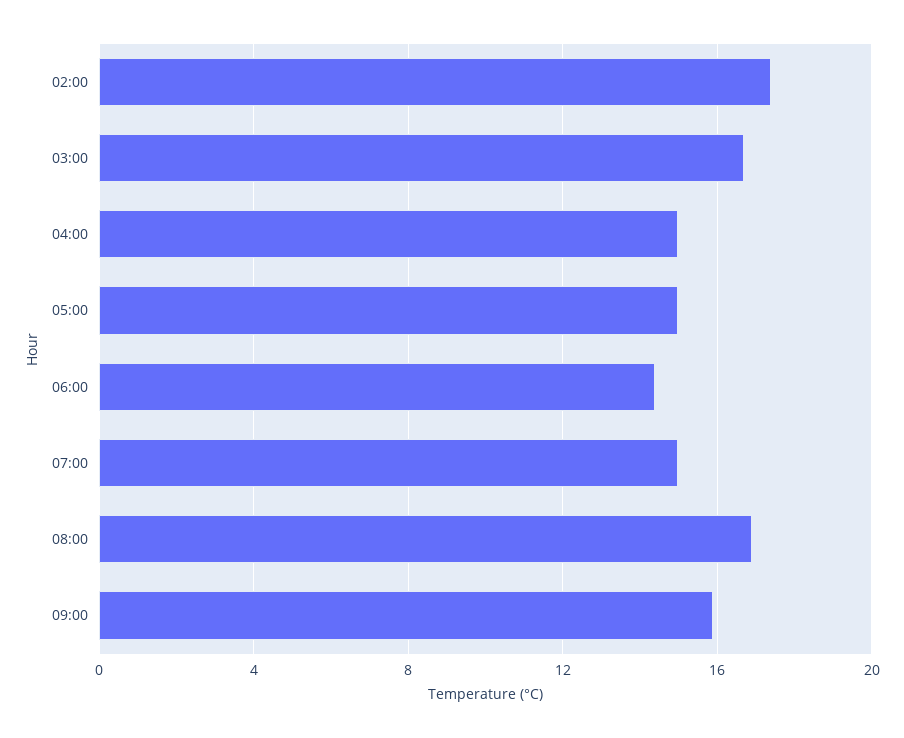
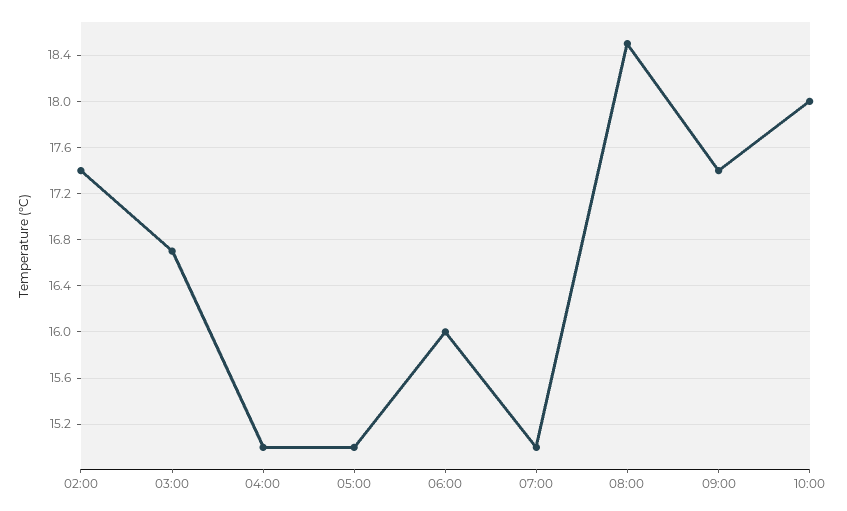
06:00: 14.5 -> 16
08:00: 17 -> 18.5
09:00: 16 -> 17.4
10:00: none -> 18

